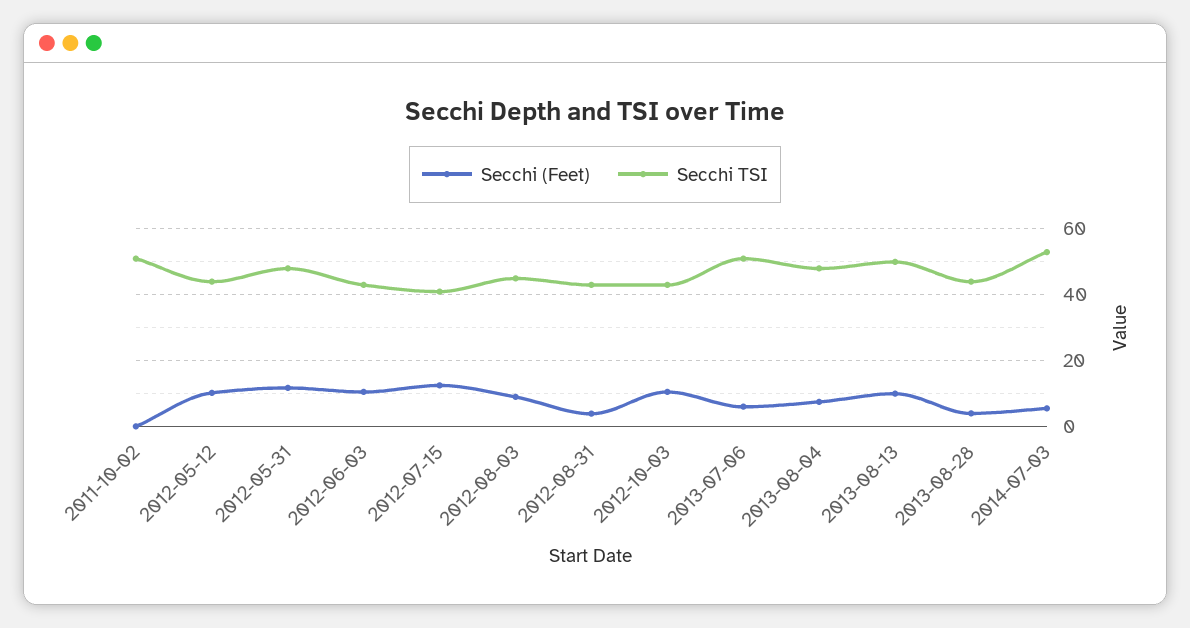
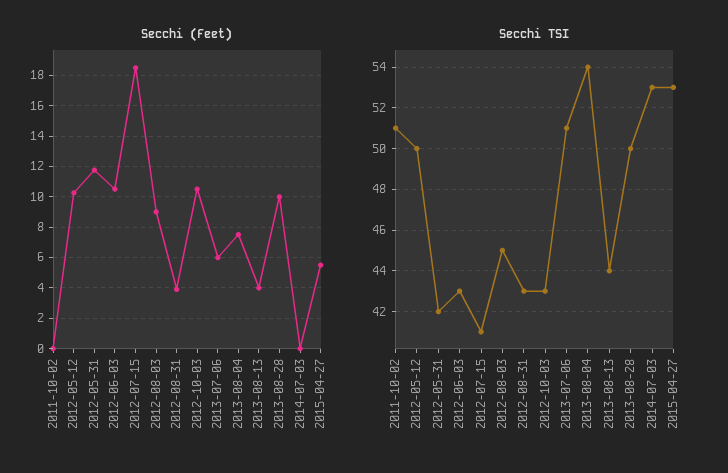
Secchi TSI, 2012-05-12: 44 -> 50
Secchi TSI, 2012-05-31: 48 -> 42
Secchi (Feet), 2012-07-15: 12 -> 18.5
Secchi TSI, 2013-08-04: 48 -> 54
Secchi (Feet), 2013-08-13: 10 -> 4
Secchi TSI, 2013-08-13: 50 -> 44
Secchi (Feet), 2013-08-28: 4 -> 10
Secchi TSI, 2013-08-28: 44 -> 50
Secchi (Feet), 2014-07-03: 6 -> 0
Secchi (Feet), 2015-04-27: none -> 5.5
Secchi TSI, 2015-04-27: none -> 53

